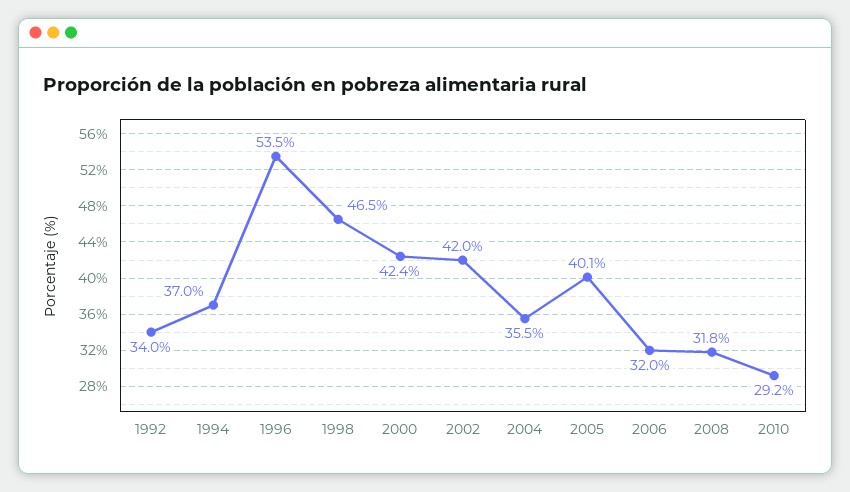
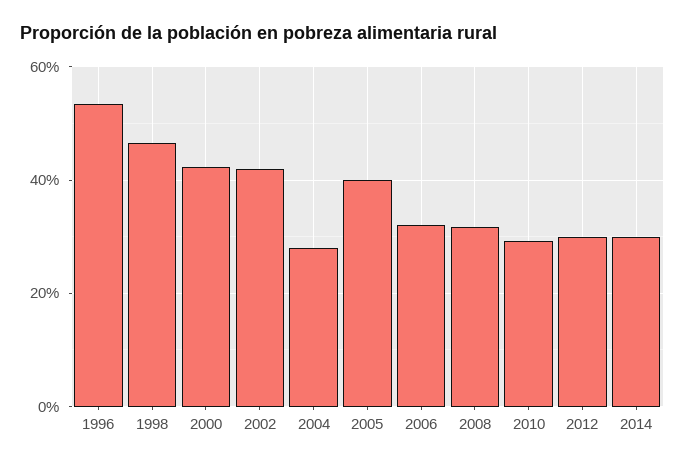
1992: 34 -> none
1994: 37 -> none
2004: 35.5 -> 28
2012: none -> 30
2014: none -> 30

